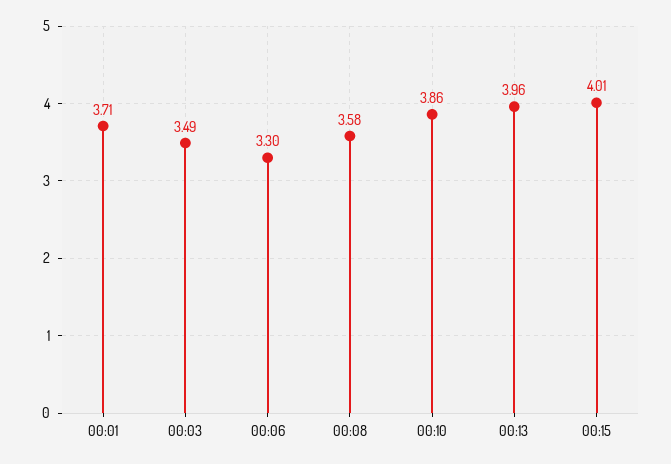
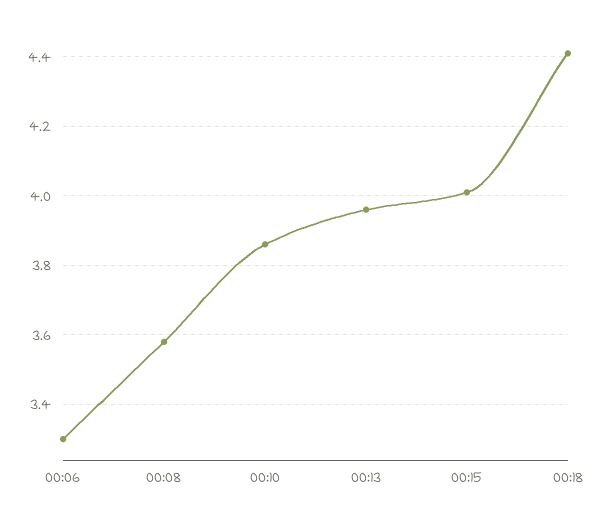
00:01: 3.71 -> none
00:03: 3.49 -> none
00:18: none -> 4.4

